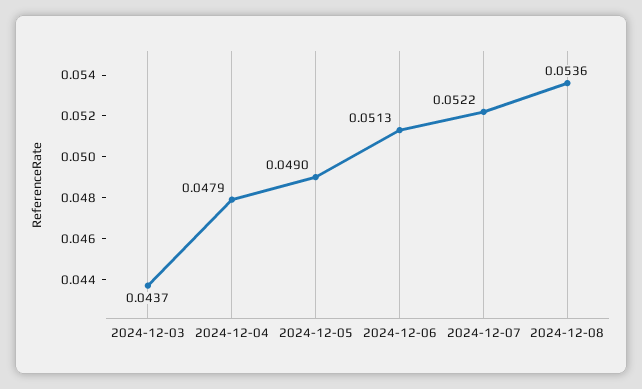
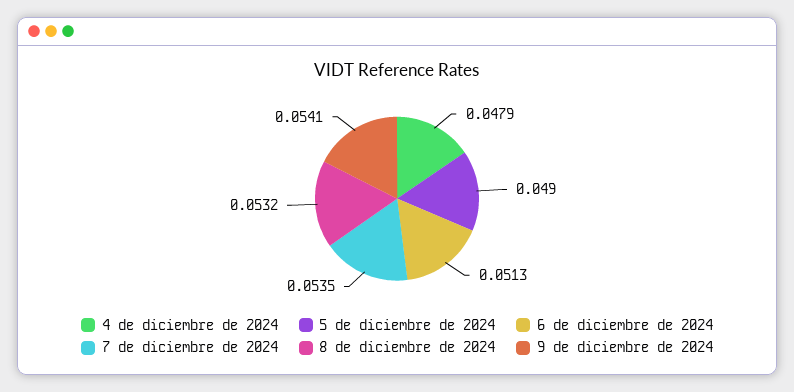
2024-12-03: 0.0437 -> none
2024-12-07: 0.0522 -> 0.0535
2024-12-08: 0.0536 -> 0.0532
9 de diciembre de 2024: none -> 0.0541

